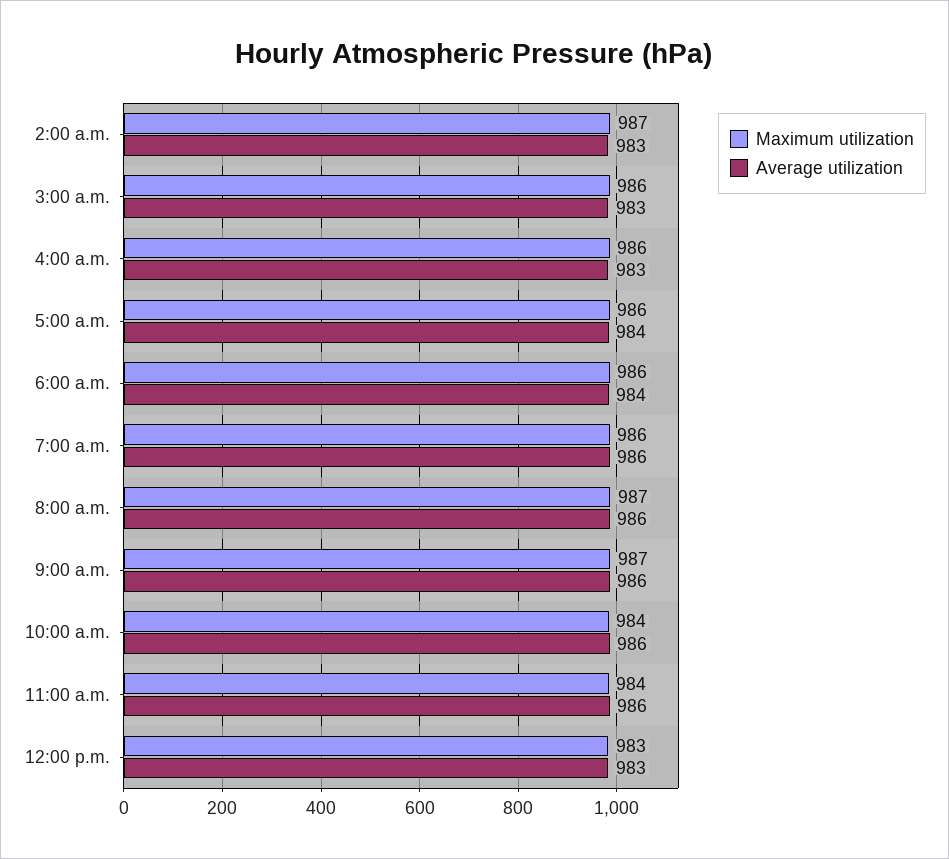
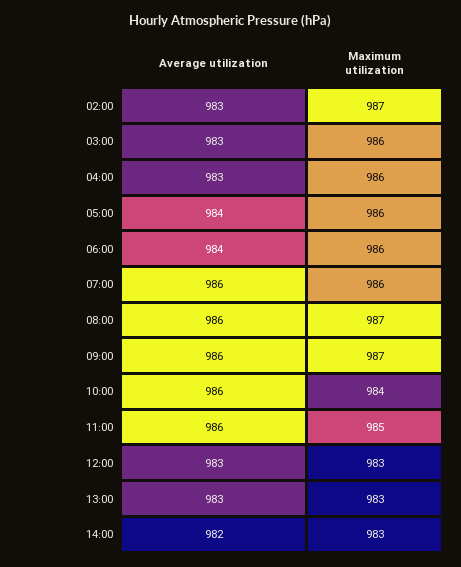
Maximum utilization, 11:00 a.m.: 984 -> 985
Average utilization, 13:00: none -> 983
Maximum utilization, 13:00: none -> 983
Average utilization, 14:00: none -> 982
Maximum utilization, 14:00: none -> 983

